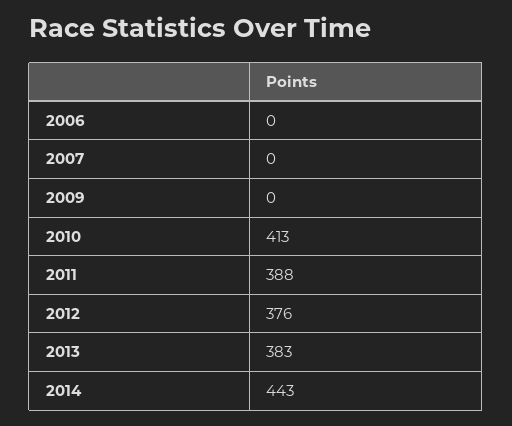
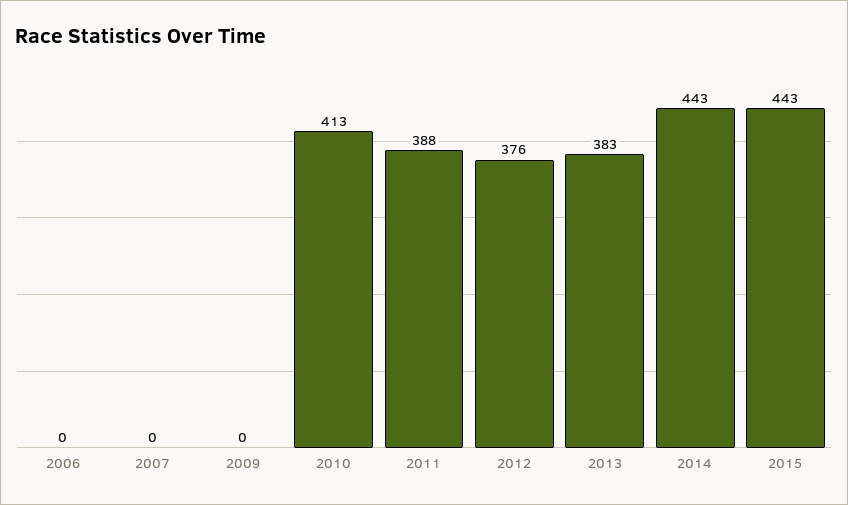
2015: none -> 443

